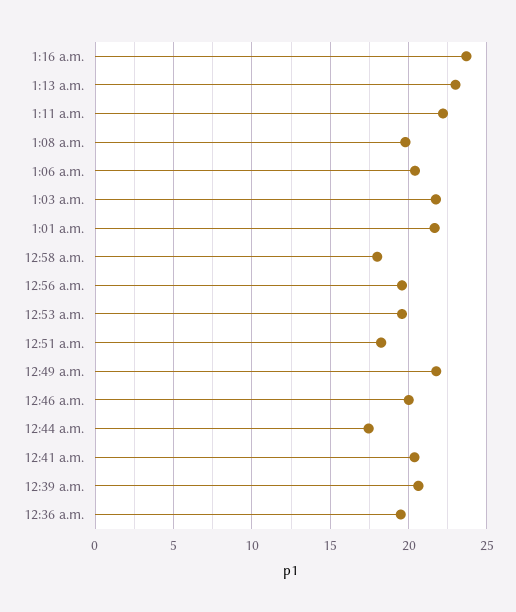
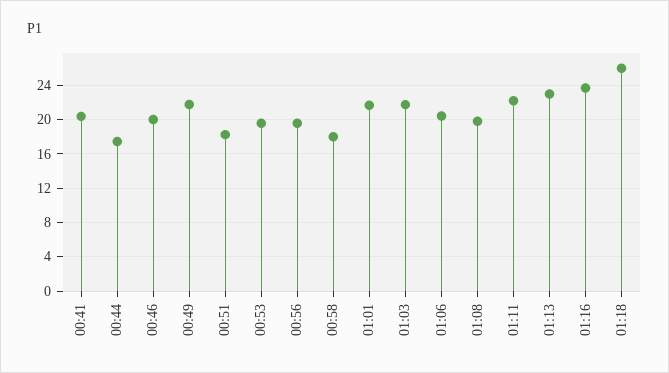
12:39 a.m.: 20.5 -> none
12:36 a.m.: 19.5 -> none
01:18: none -> 26

